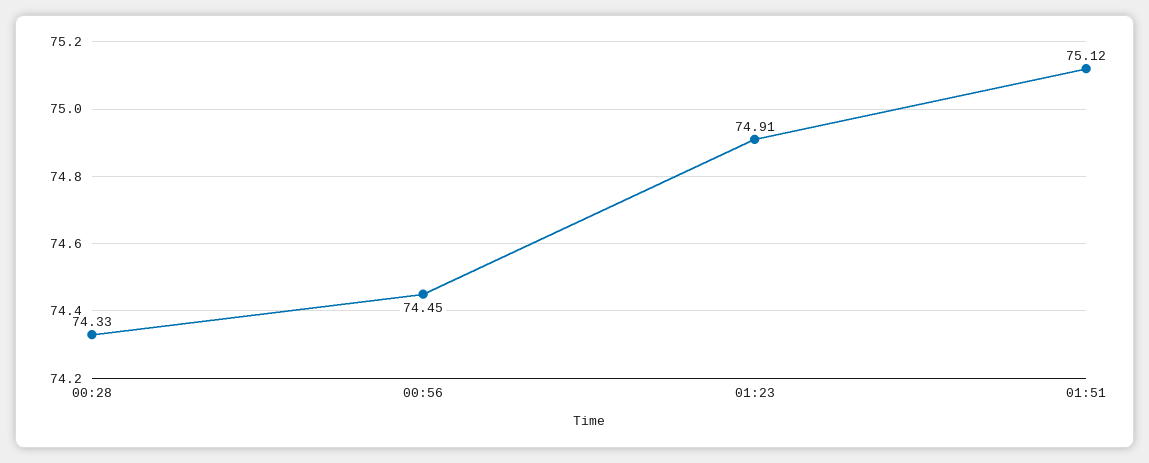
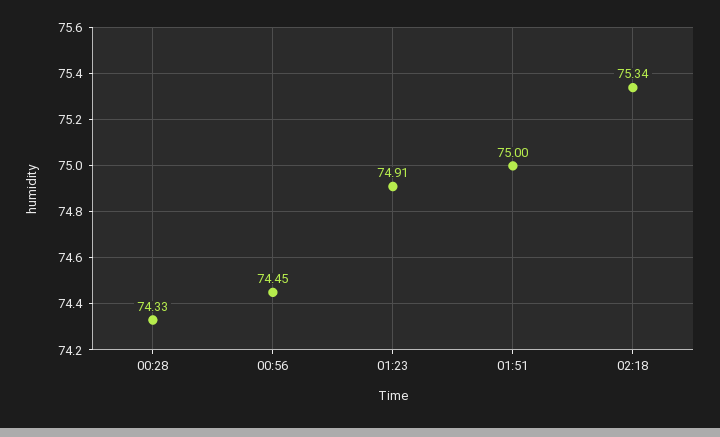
01:51: 75.12 -> 75
02:18: none -> 75.34

